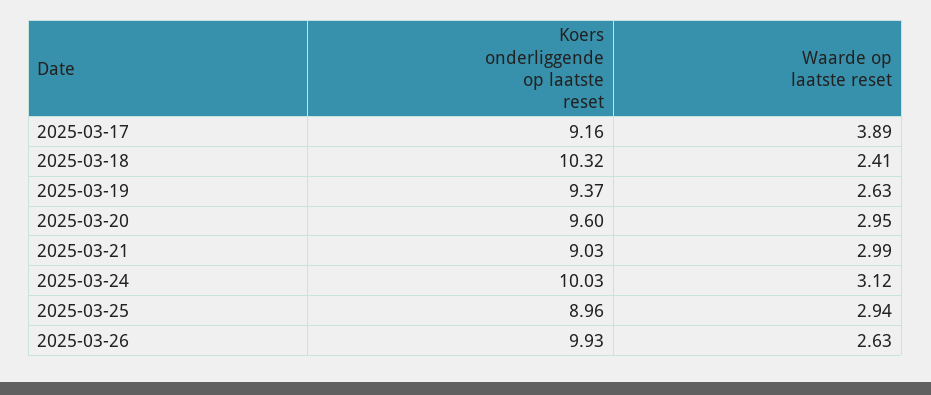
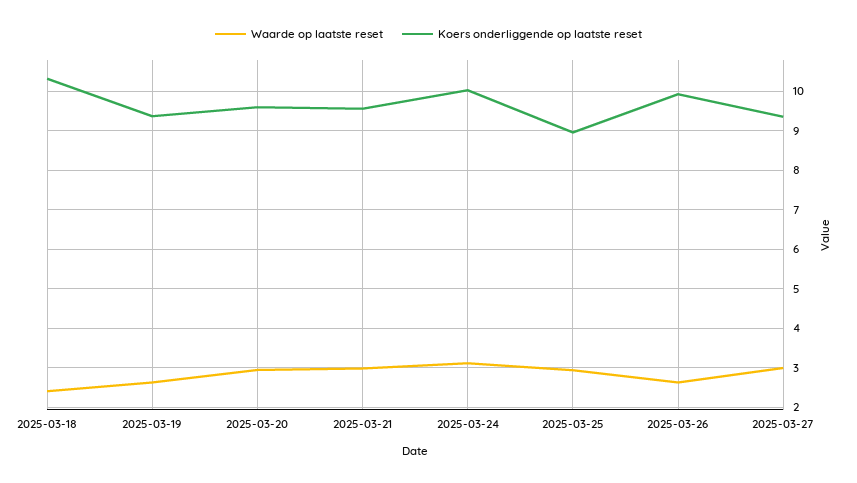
Koers onderliggende op laatste reset, 2025-03-17: 9.16 -> none
Waarde op laatste reset, 2025-03-17: 3.89 -> none
Koers onderliggende op laatste reset, 2025-03-21: 9.03 -> 9.6
Waarde op laatste reset, 2025-03-27: none -> 3
Koers onderliggende op laatste reset, 2025-03-27: none -> 9.4

